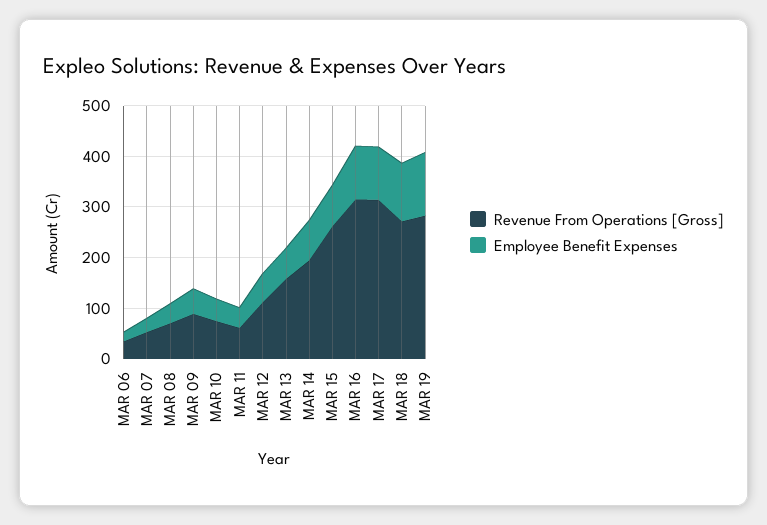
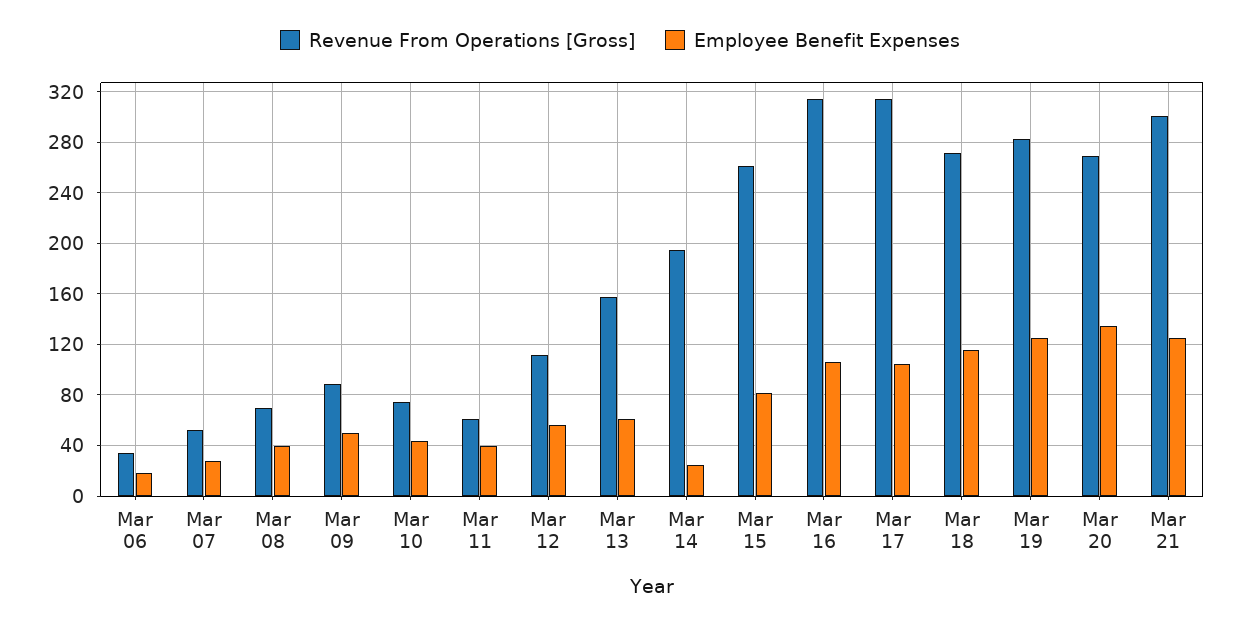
Employee Benefit Expenses, MAR 14: 80 -> 25
Revenue From Operations [Gross], Mar 20: none -> 270
Employee Benefit Expenses, Mar 20: none -> 135
Revenue From Operations [Gross], Mar 21: none -> 300
Employee Benefit Expenses, Mar 21: none -> 125

